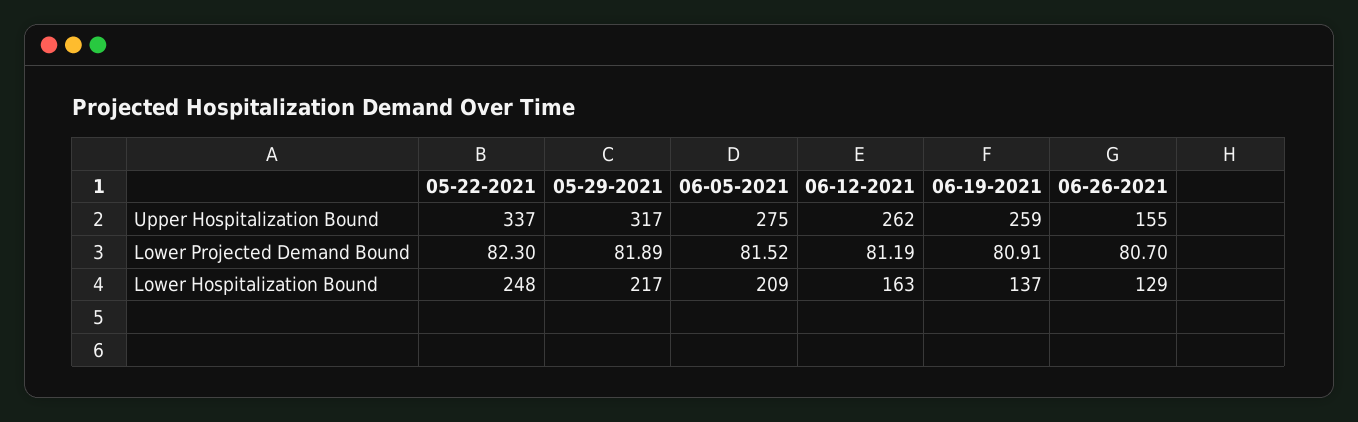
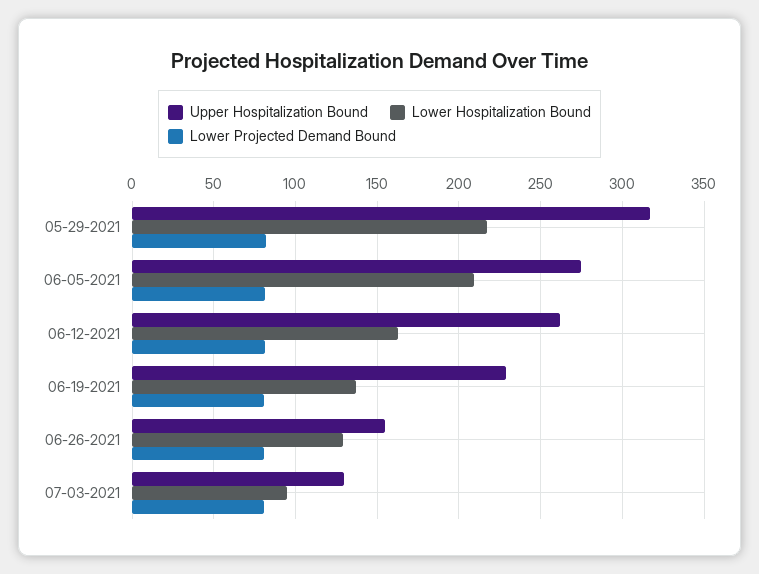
Upper Hospitalization Bound, 05-22-2021: 337 -> none
Upper Hospitalization Bound, 06-19-2021: 259 -> 230
Lower Projected Demand Bound, 05-22-2021: 82.3 -> none
Lower Hospitalization Bound, 05-22-2021: 248 -> none
Upper Hospitalization Bound, 07-03-2021: none -> 130
Lower Hospitalization Bound, 07-03-2021: none -> 95
Lower Projected Demand Bound, 07-03-2021: none -> 80

